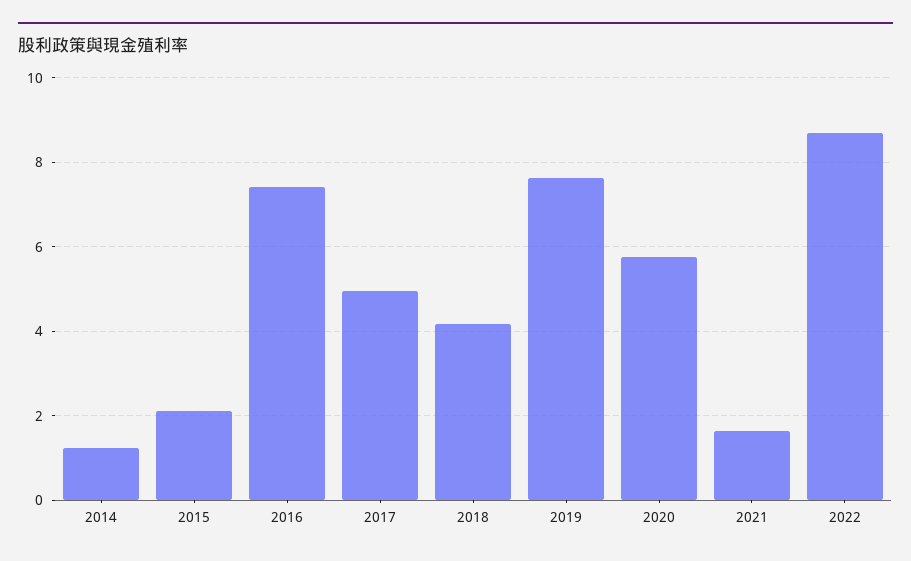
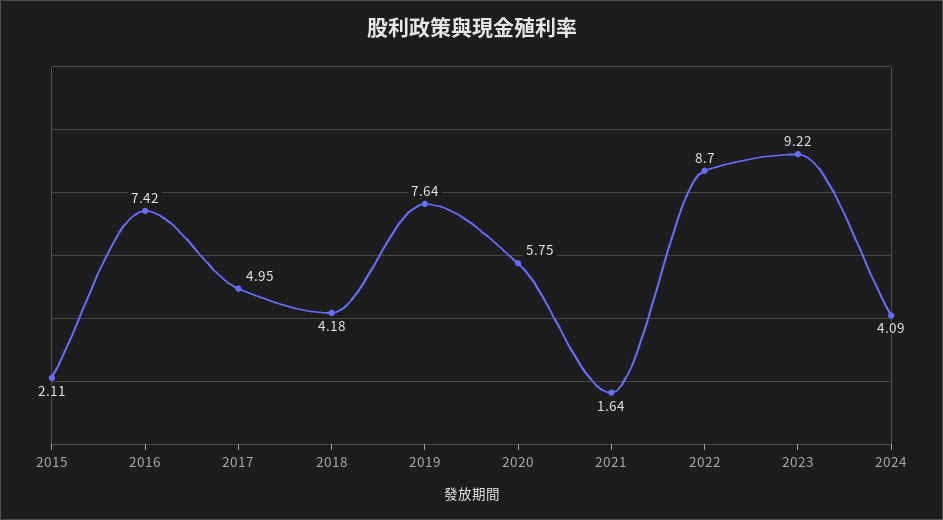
2014: 1.2 -> none
2023: none -> 9.22
2024: none -> 4.09

